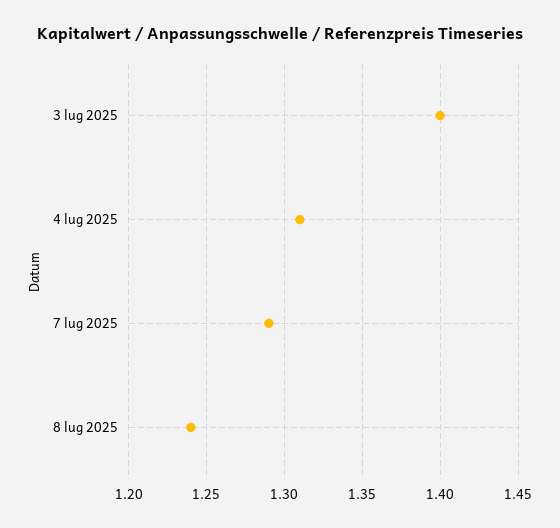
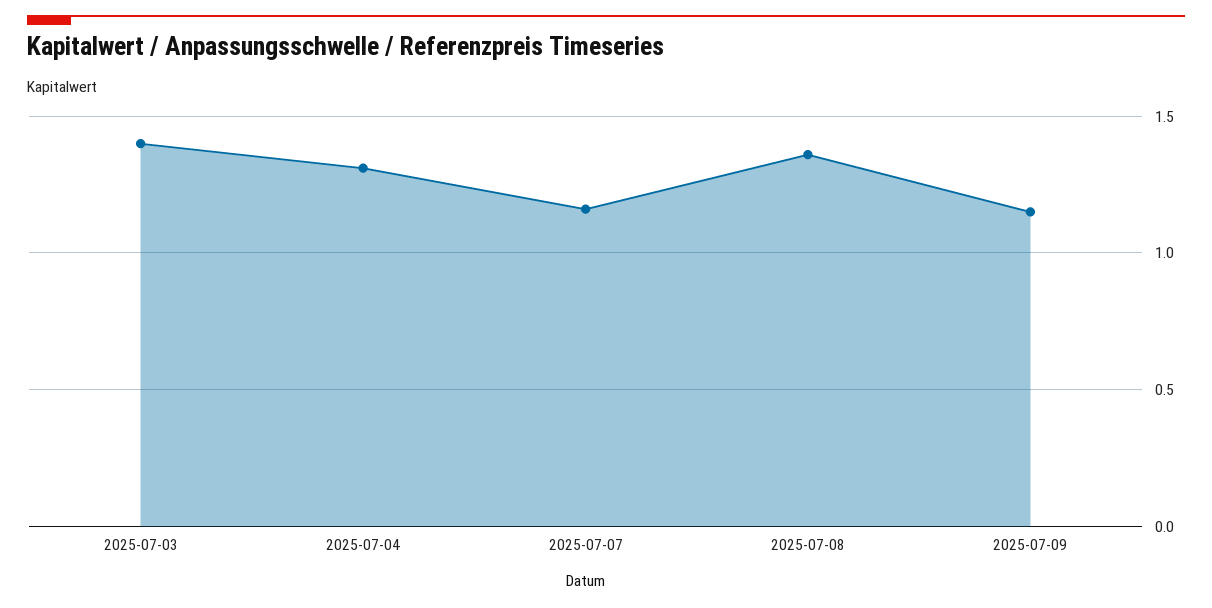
7 lug 2025: 1.29 -> 1.15
8 lug 2025: 1.24 -> 1.35
2025-07-09: none -> 1.15

